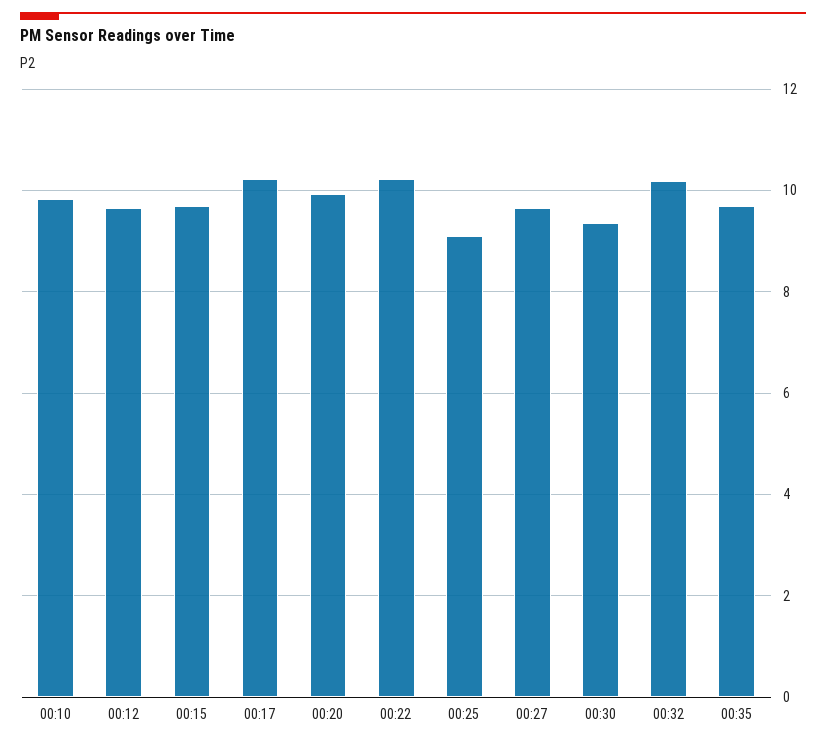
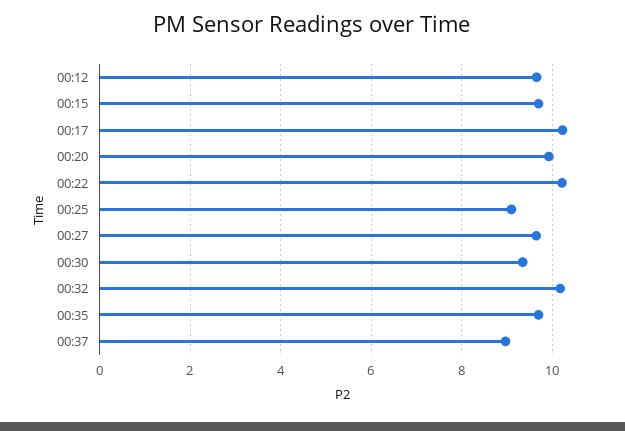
00:10: 9.8 -> none
00:37: none -> 9

